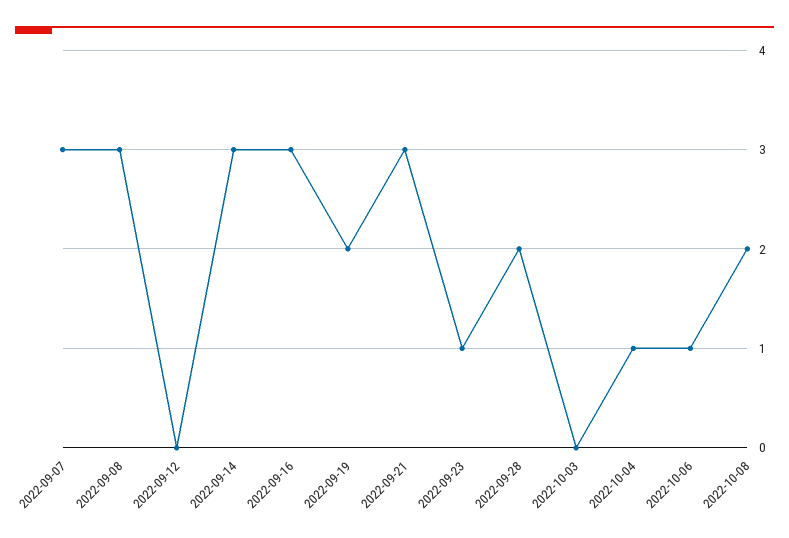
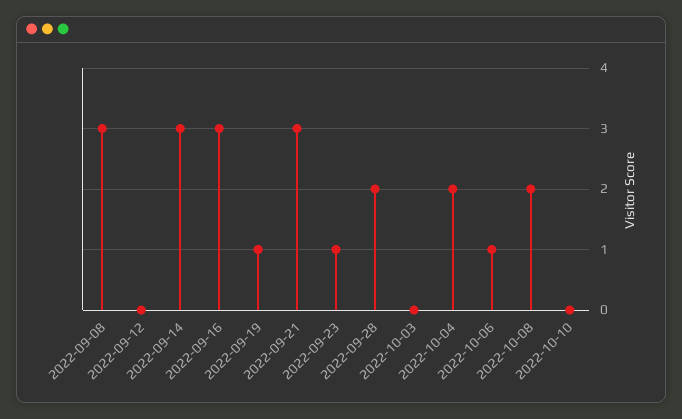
2022-09-07: 3 -> none
2022-09-19: 2 -> 1
2022-10-04: 1 -> 2
2022-10-10: none -> 0

